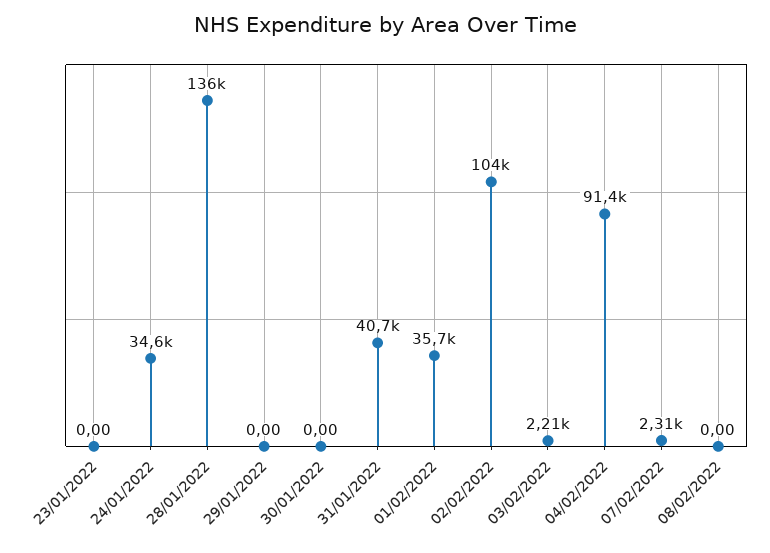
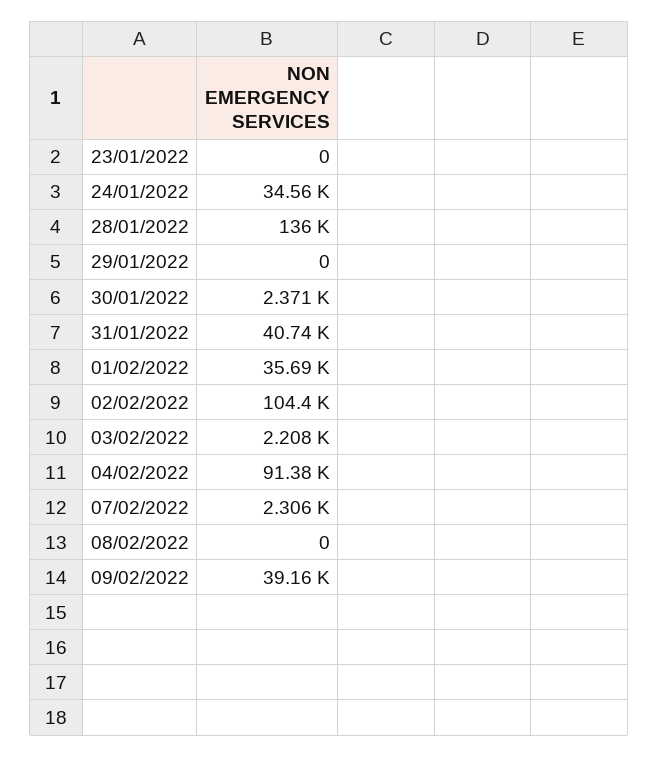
30/01/2022: 0 -> 2371
09/02/2022: none -> 39160

